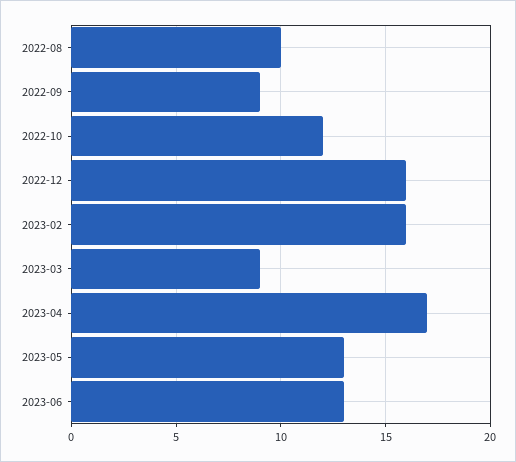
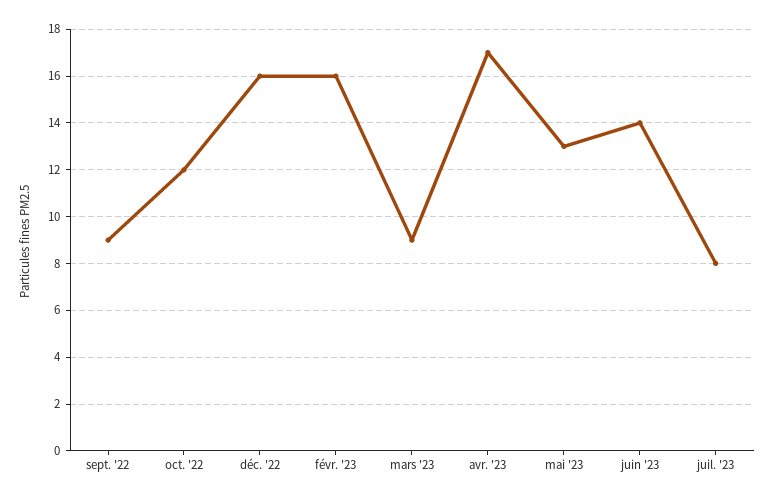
2022-08: 10 -> none
2023-06: 13 -> 14
juil. '23: none -> 8

